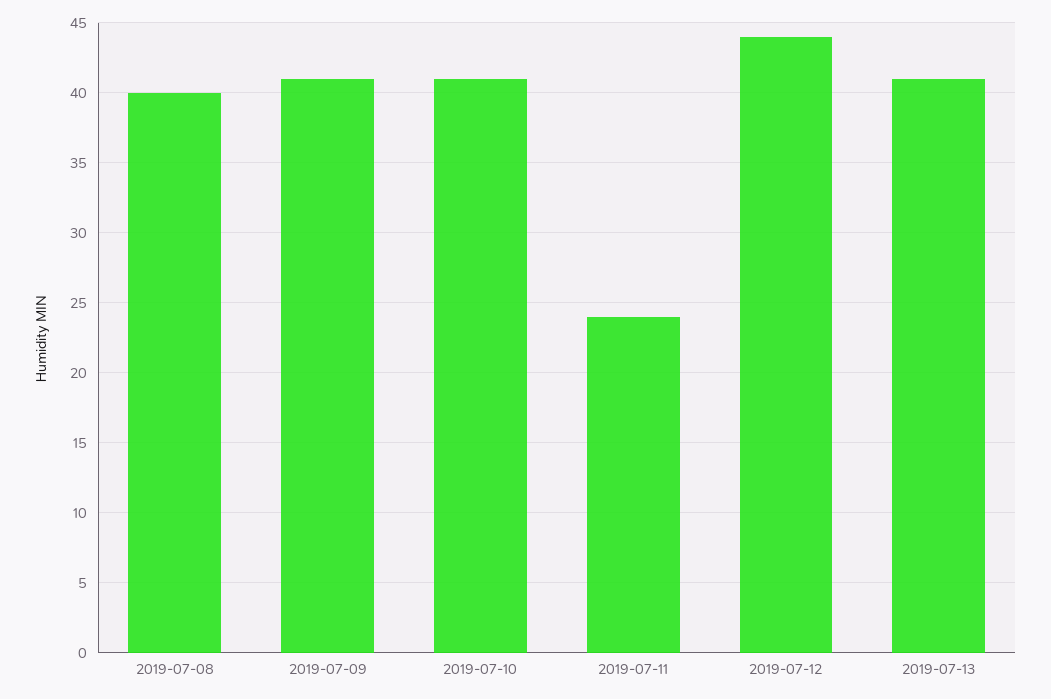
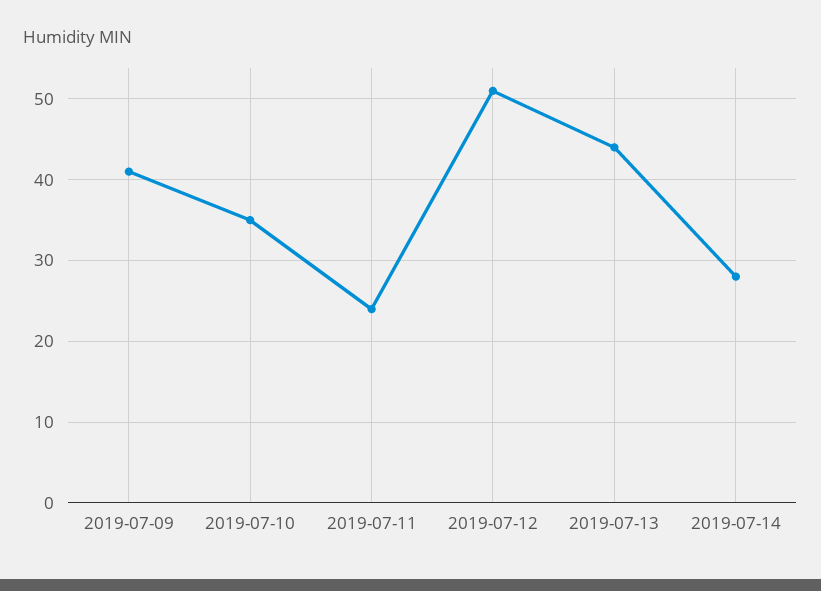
2019-07-08: 40 -> none
2019-07-10: 41 -> 35
2019-07-12: 44 -> 51
2019-07-13: 41 -> 44
2019-07-14: none -> 28

